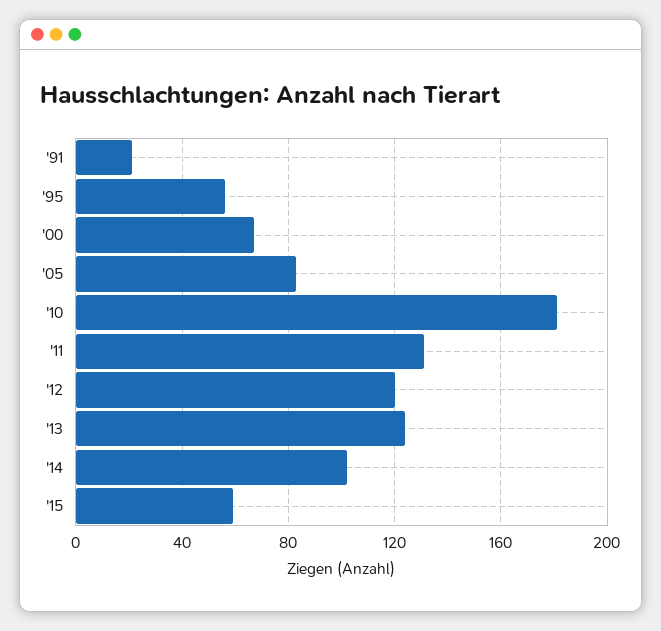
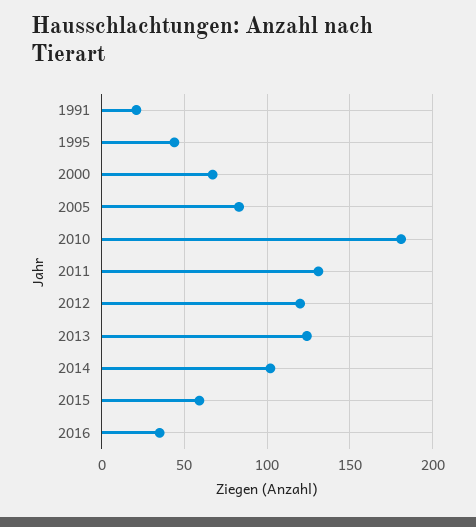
'95: 55 -> 45
2016: none -> 35

